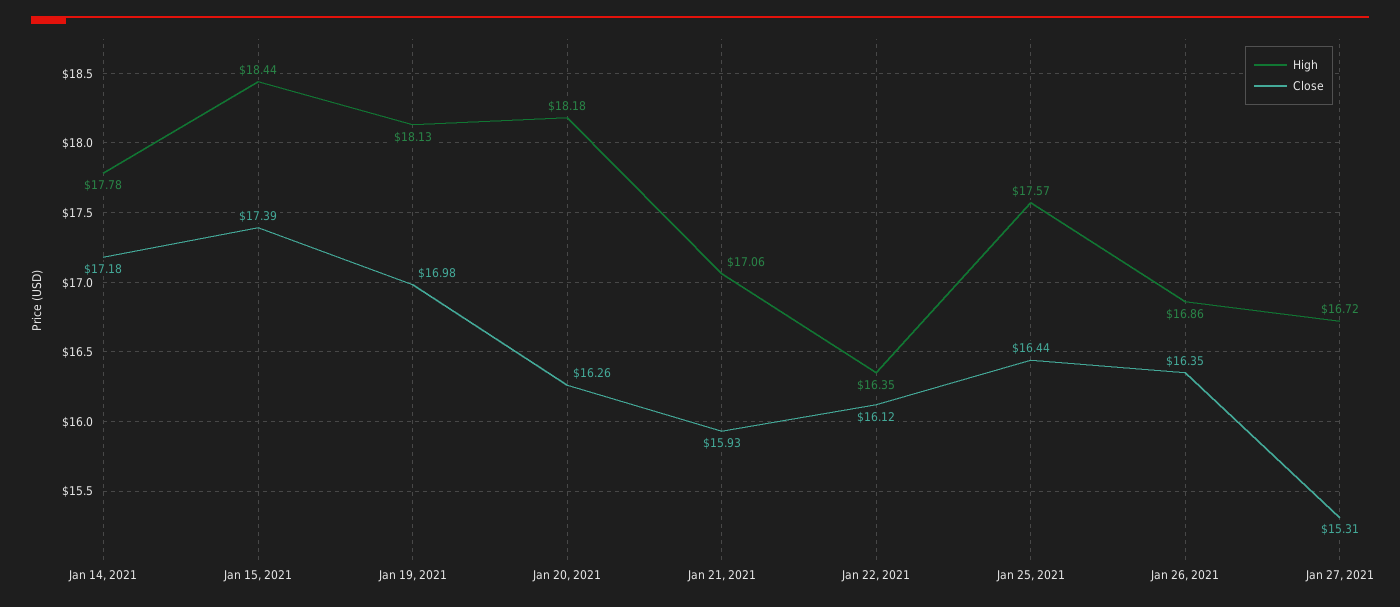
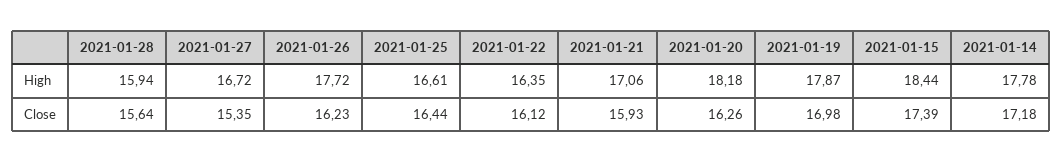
High, Jan 19, 2021: 18.13 -> 17.87
High, Jan 25, 2021: 17.57 -> 16.61
High, Jan 26, 2021: 16.86 -> 17.72
Close, Jan 26, 2021: 16.35 -> 16.23
Close, Jan 27, 2021: 15.31 -> 15.35
High, 2021-01-28: none -> 15.94
Close, 2021-01-28: none -> 15.64

